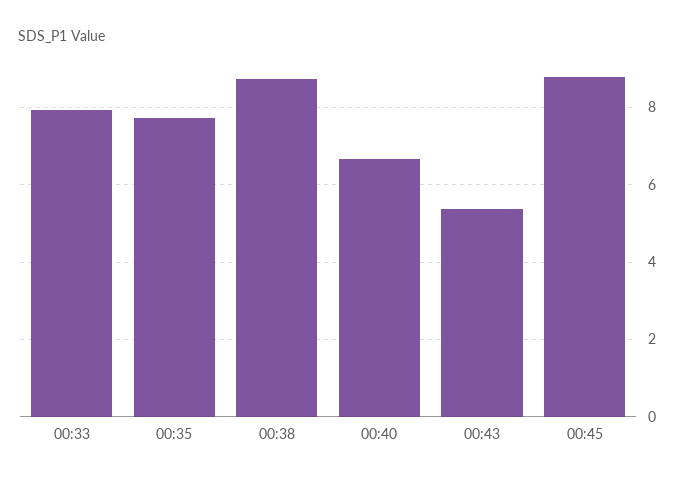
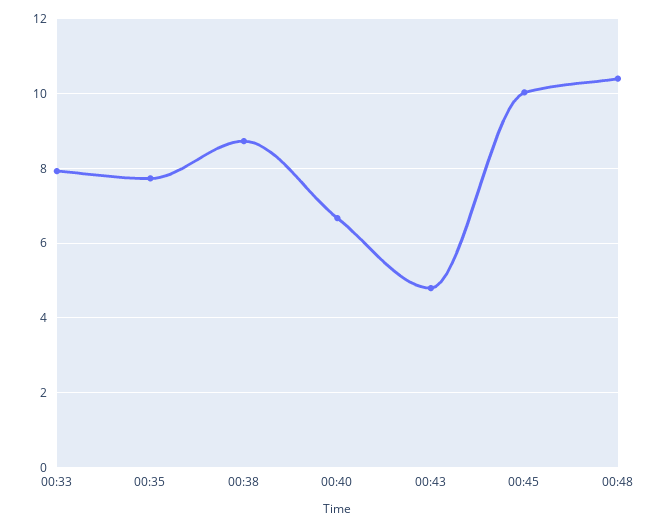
00:43: 5.4 -> 4.8
00:45: 8.8 -> 10
00:48: none -> 10.4

